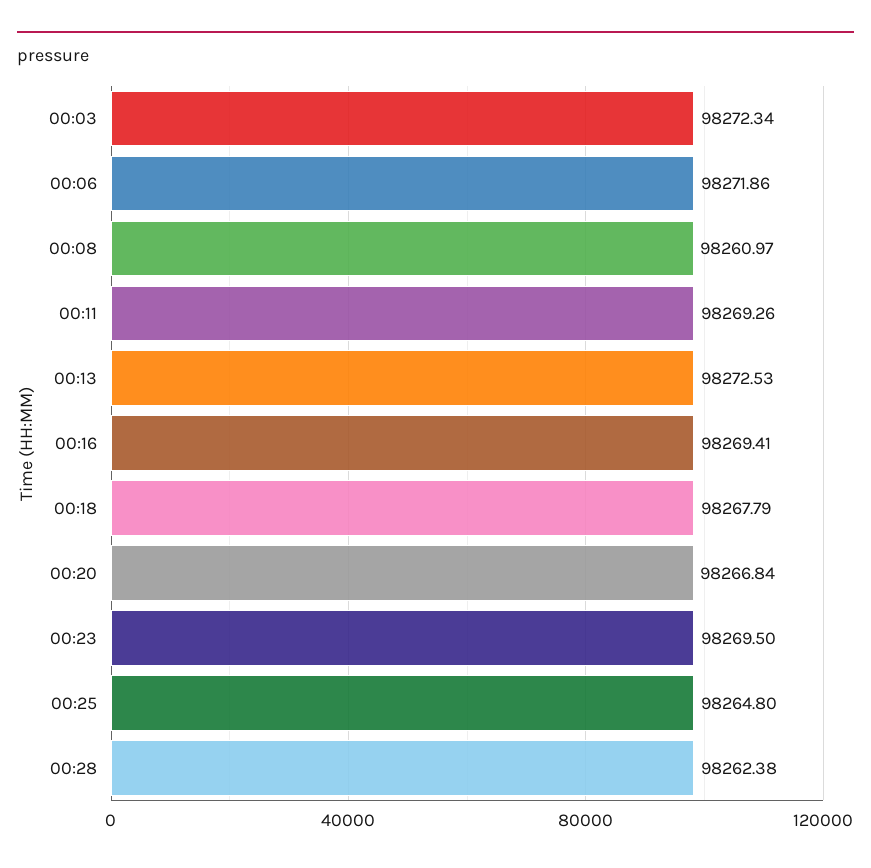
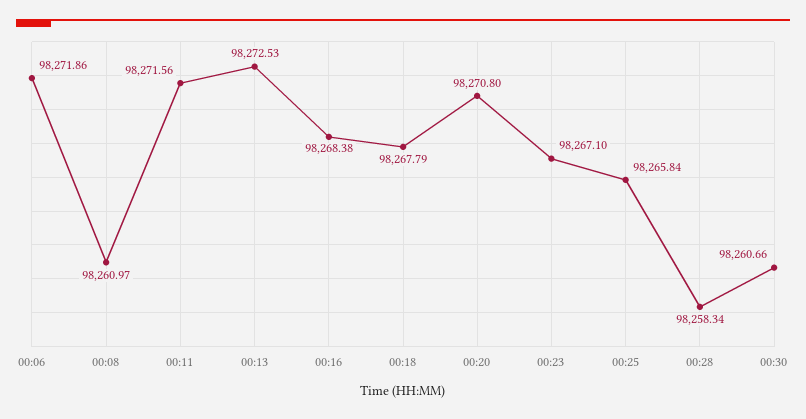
00:03: 98272.34 -> none
00:11: 98269.26 -> 98271.56
00:16: 98269.41 -> 98268.38
00:20: 98266.84 -> 98270.8
00:23: 98269.5 -> 98267.1
00:25: 98264.8 -> 98265.84
00:28: 98262.38 -> 98258.34
00:30: none -> 98260.66

